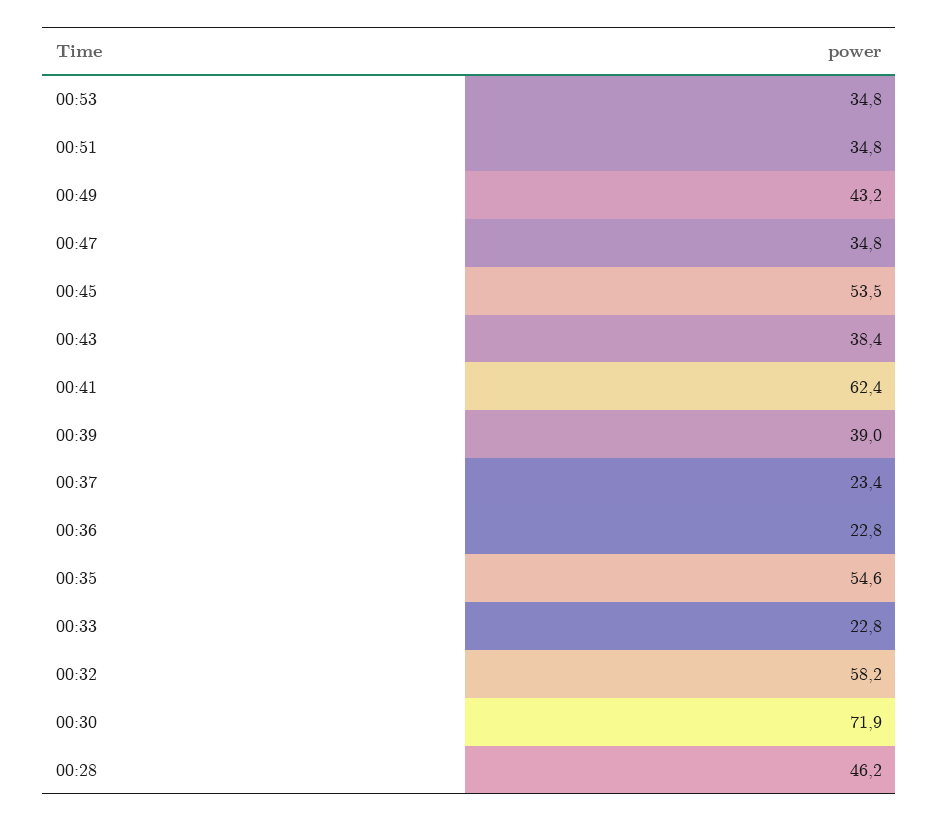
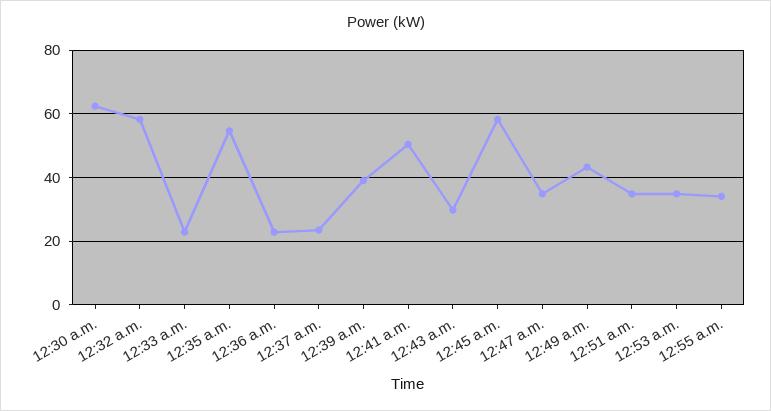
00:45: 53.5 -> 58
00:43: 38.4 -> 30
00:41: 62.4 -> 50
00:30: 71.9 -> 62
00:28: 46.2 -> none
12:55 a.m.: none -> 34

